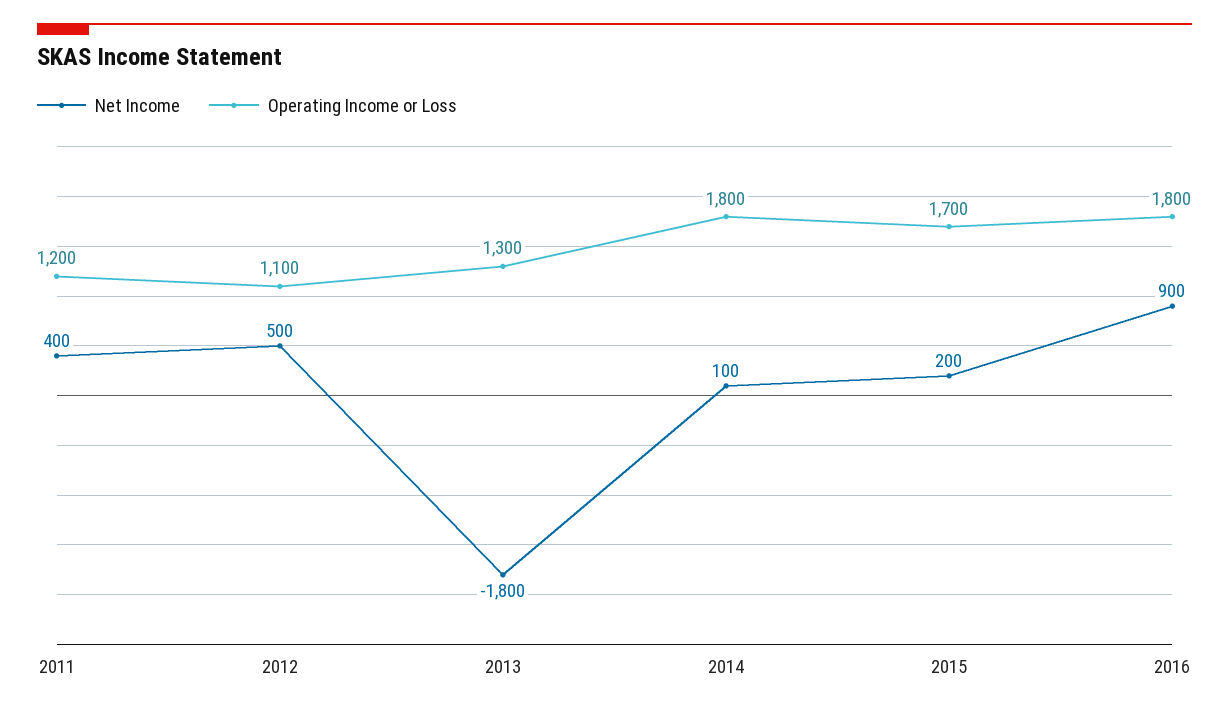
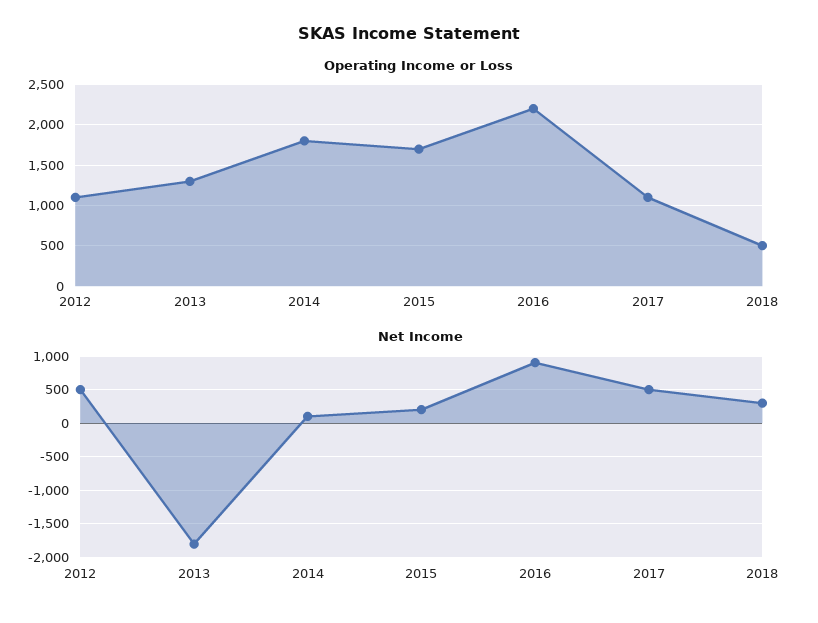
Net Income, 2011: 400 -> none
Operating Income or Loss, 2011: 1200 -> none
Operating Income or Loss, 2016: 1800 -> 2200
Operating Income or Loss, 2017: none -> 1100
Operating Income or Loss, 2018: none -> 500
Net Income, 2017: none -> 500
Net Income, 2018: none -> 300

